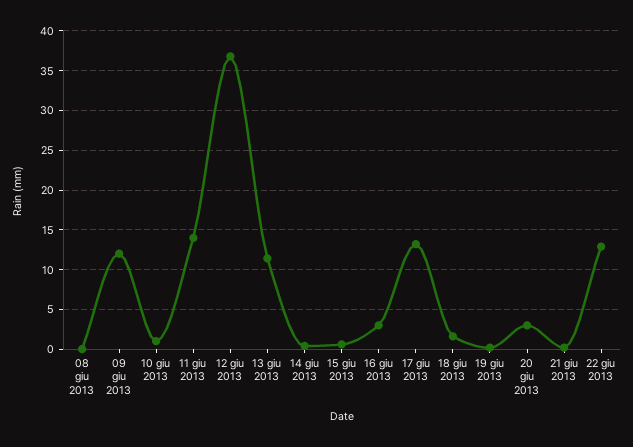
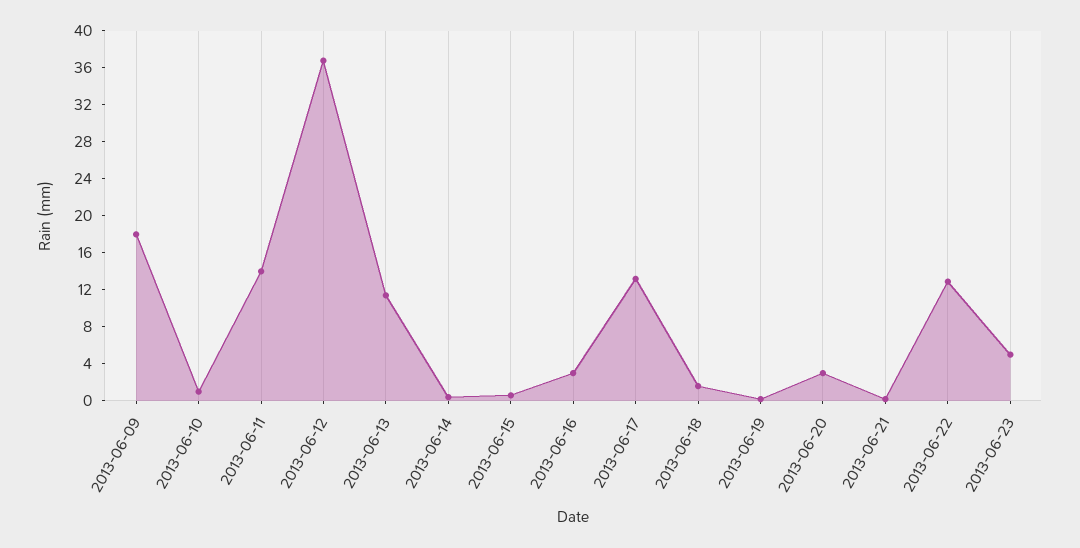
08 giu 2013: 0 -> none
09 giu 2013: 12 -> 18
2013-06-23: none -> 5

